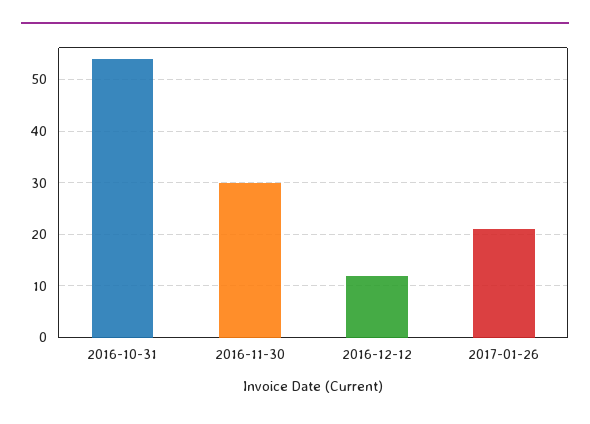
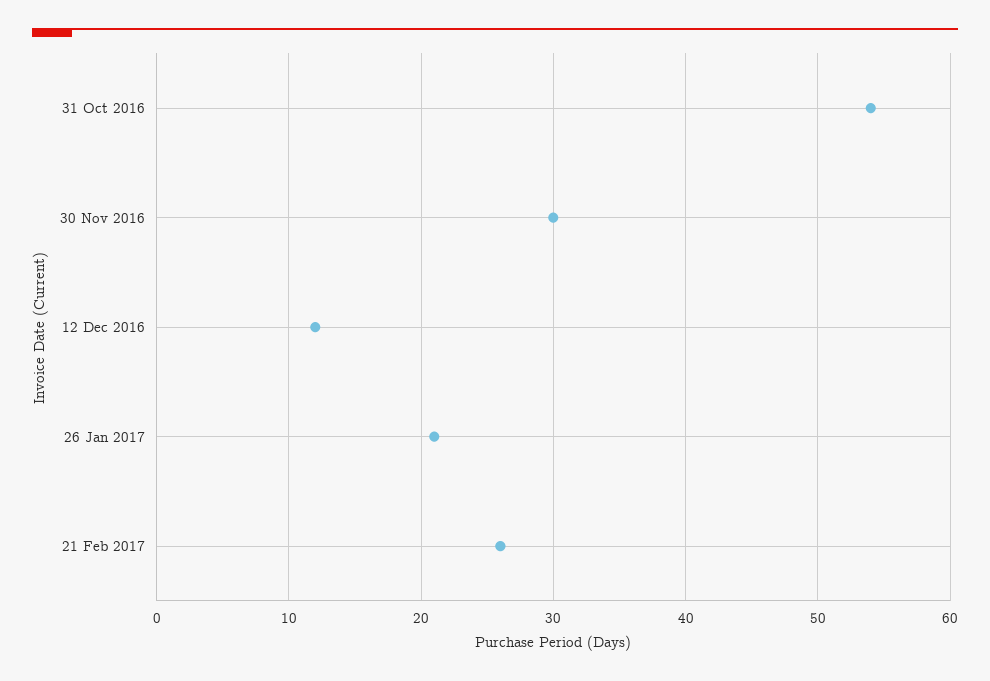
21 Feb 2017: none -> 26

